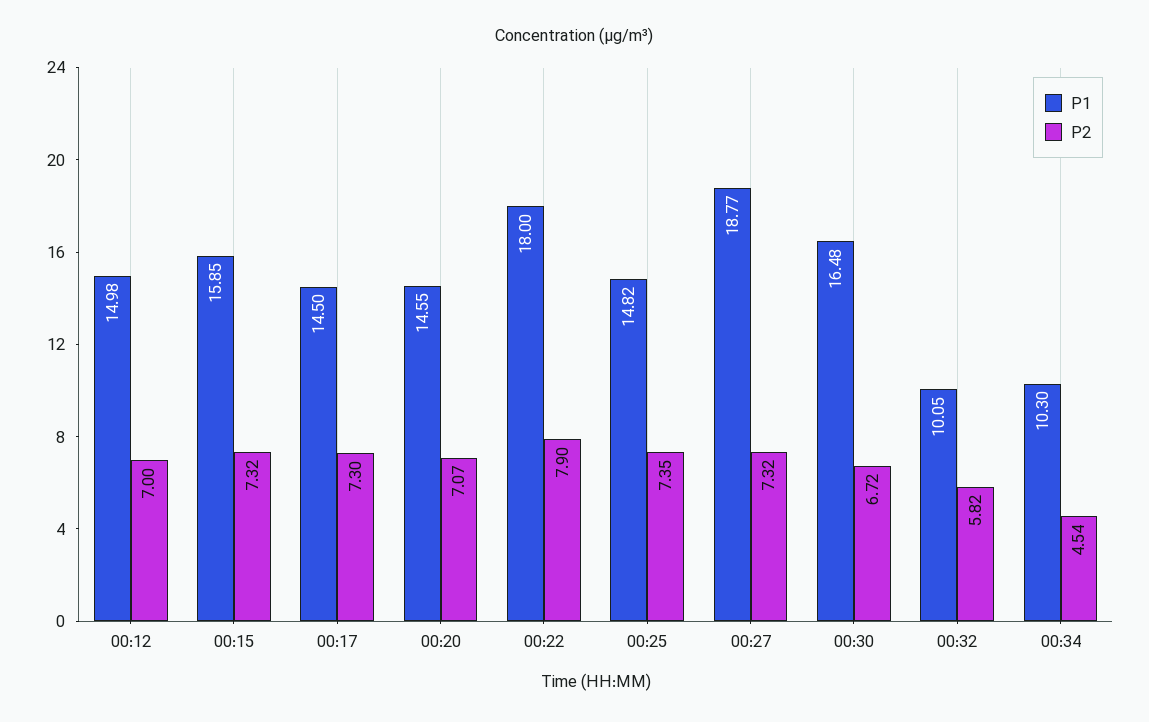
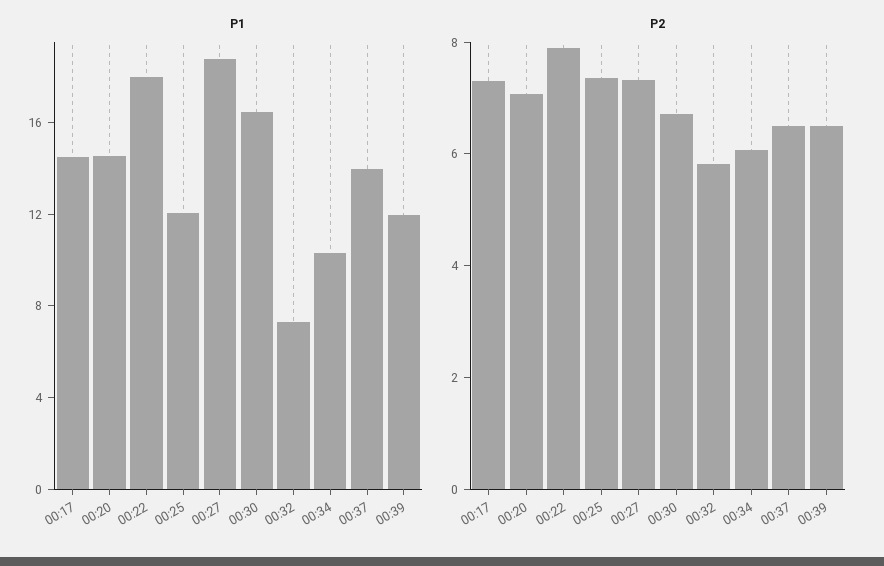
P1, 00:12: 14.98 -> none
P2, 00:12: 7 -> none
P1, 00:15: 15.85 -> none
P2, 00:15: 7.32 -> none
P1, 00:25: 14.82 -> 12
P1, 00:32: 10.05 -> 7
P2, 00:34: 4.54 -> 6
P1, 00:37: none -> 14
P1, 00:39: none -> 12
P2, 00:37: none -> 6.5
P2, 00:39: none -> 6.5

